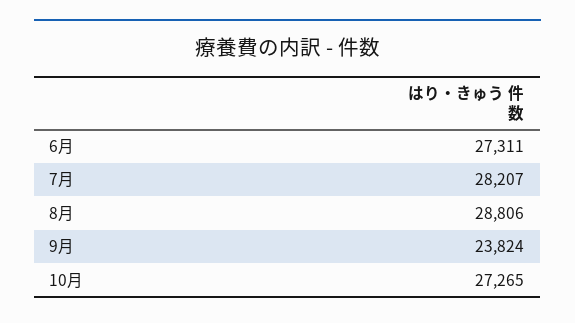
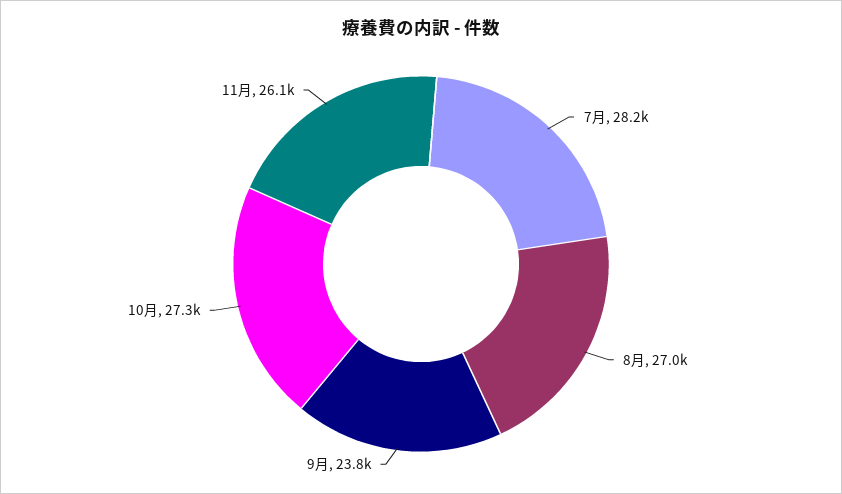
6月: 27311 -> none
8月: 28806 -> 27000
11月: none -> 26100

